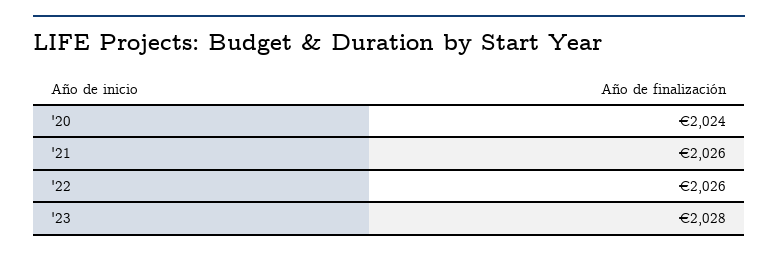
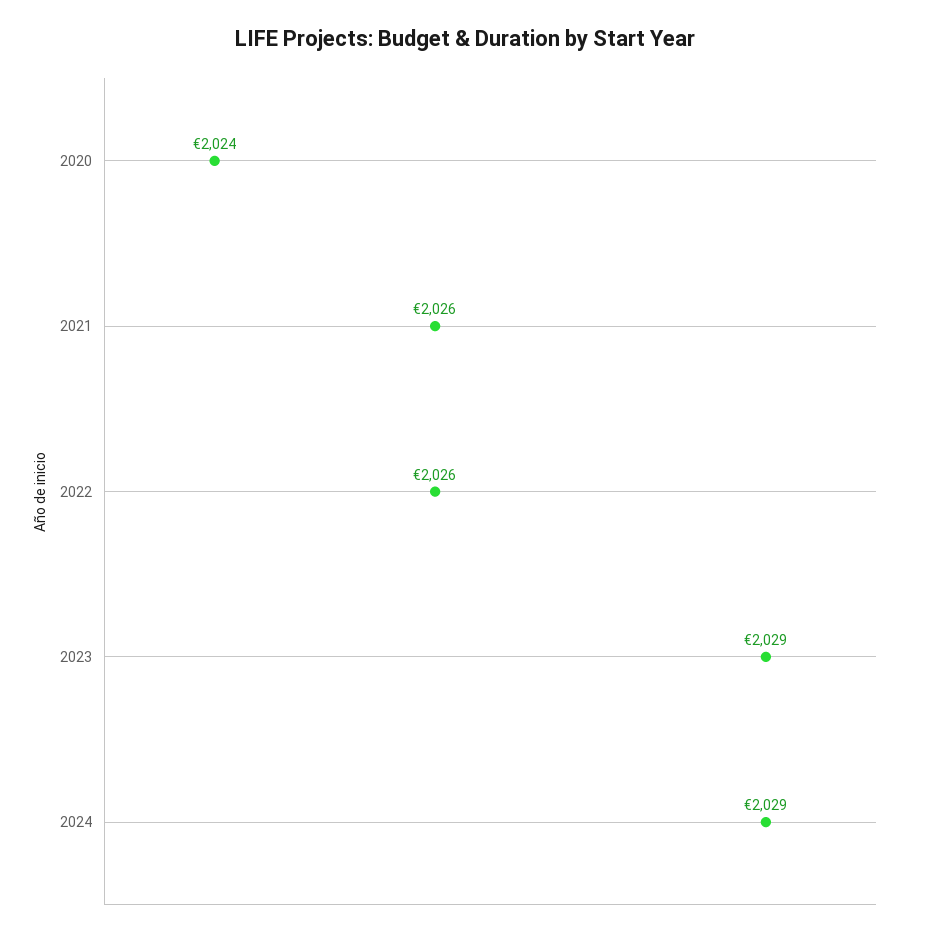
'23: 2028 -> 2029
2024: none -> 2029

